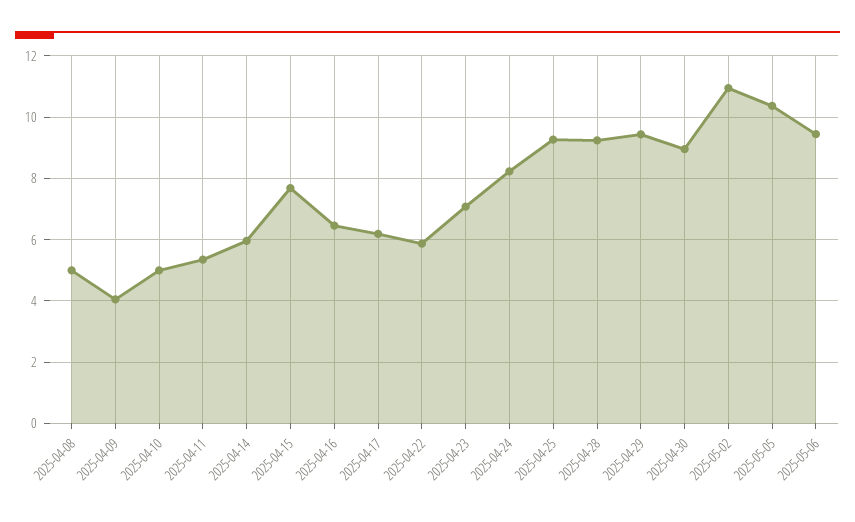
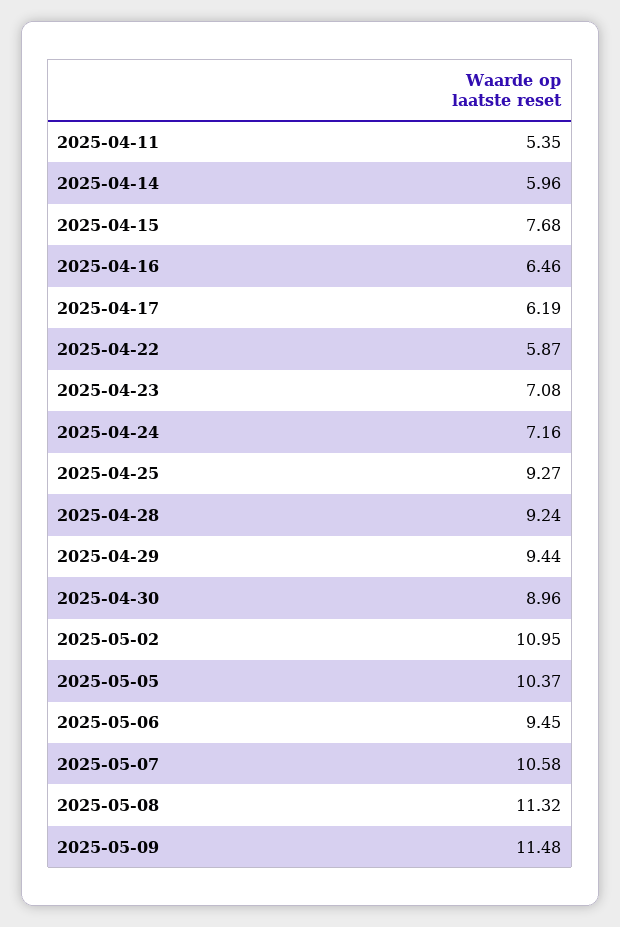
2025-04-08: 5 -> none
2025-04-09: 4 -> none
2025-04-10: 5 -> none
2025-04-24: 8.2 -> 7.16
2025-05-07: none -> 10.58
2025-05-08: none -> 11.32
2025-05-09: none -> 11.48

